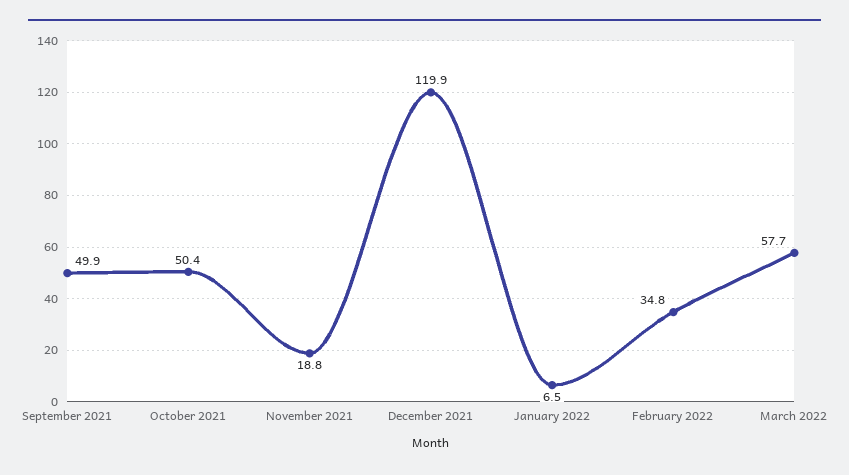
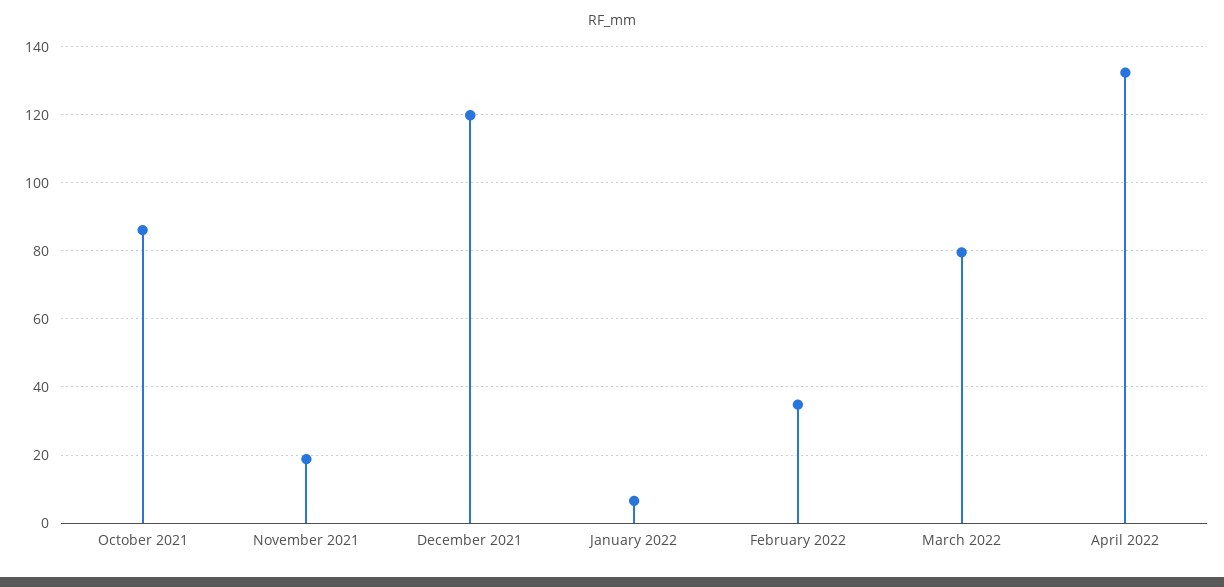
September 2021: 49.9 -> none
October 2021: 50.4 -> 86
March 2022: 57.7 -> 80
April 2022: none -> 132

